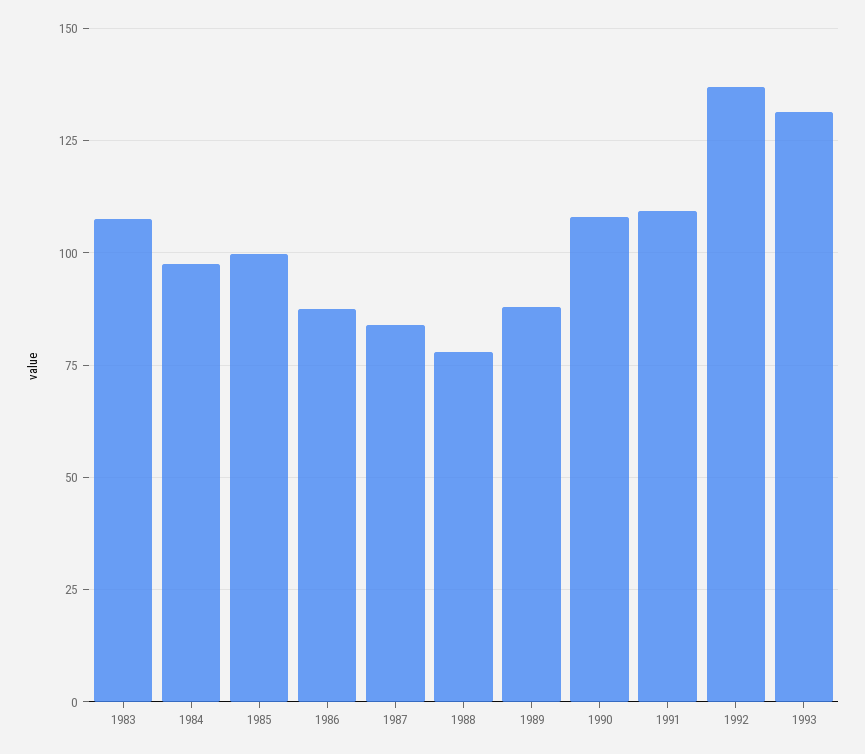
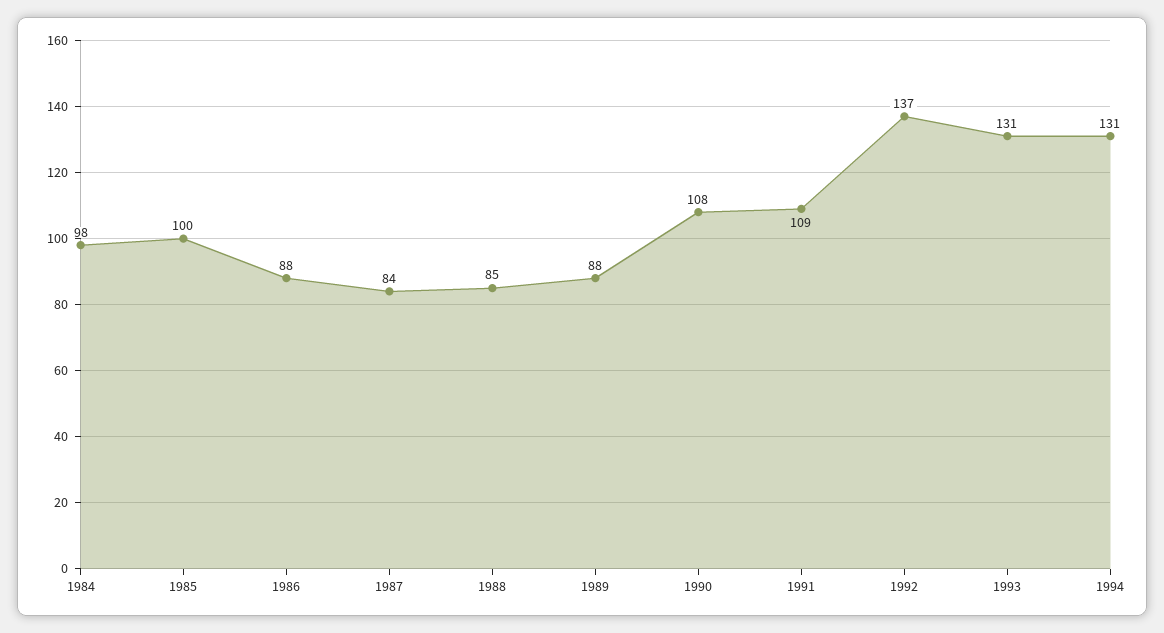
1983: 107.5 -> none
1988: 77.5 -> 85
1994: none -> 131

